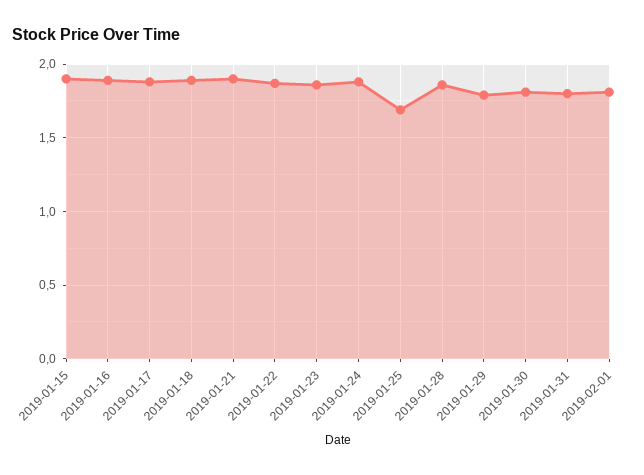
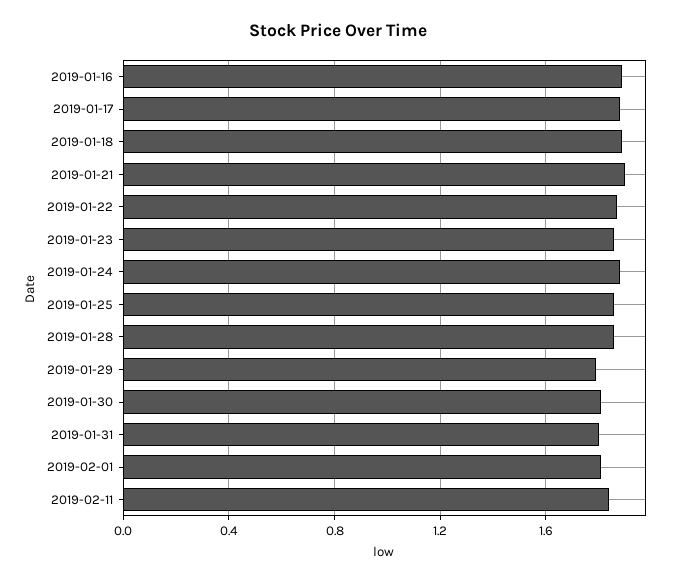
2019-01-15: 1.9 -> none
2019-01-25: 1.7 -> 1.85
2019-02-11: none -> 1.85

